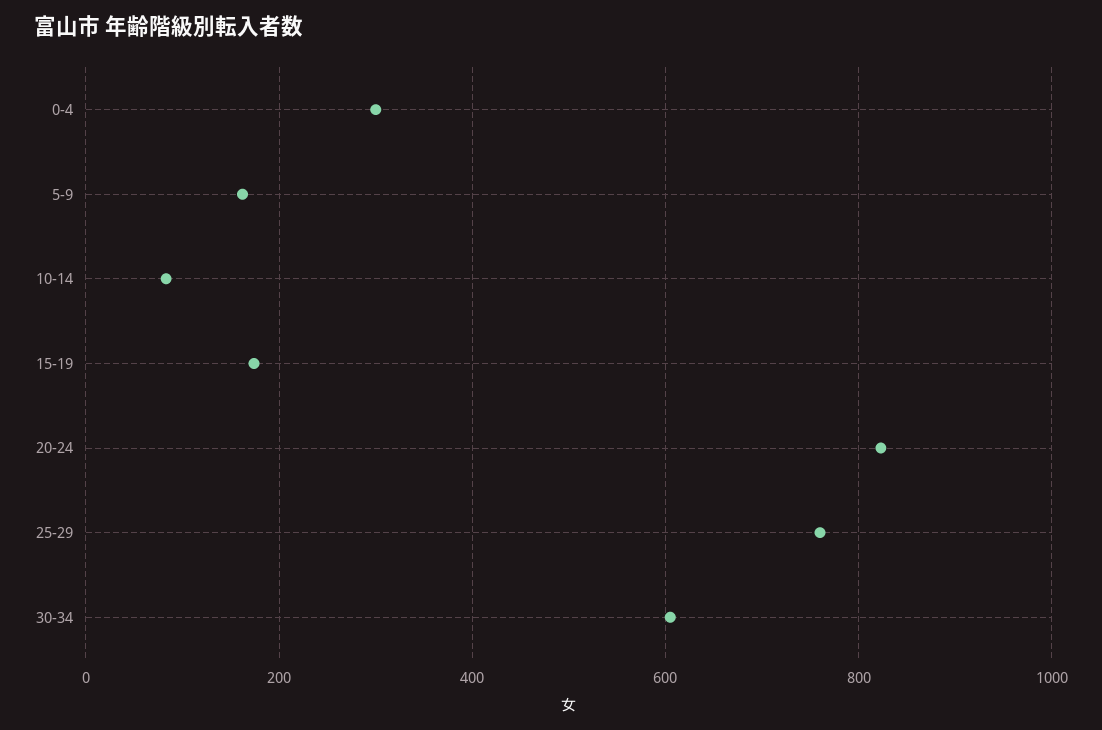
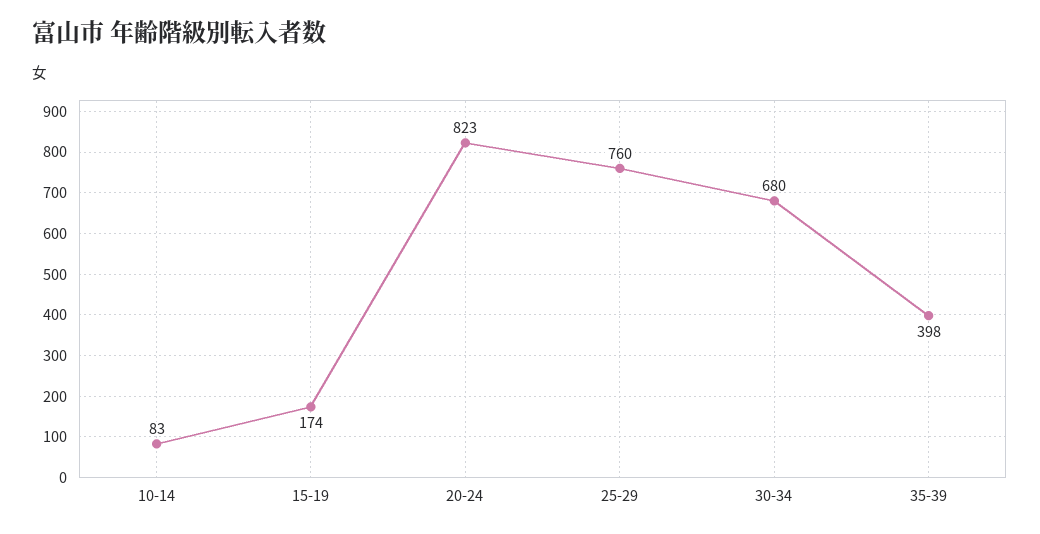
0-4: 300 -> none
5-9: 160 -> none
30-34: 600 -> 680
35-39: none -> 398

